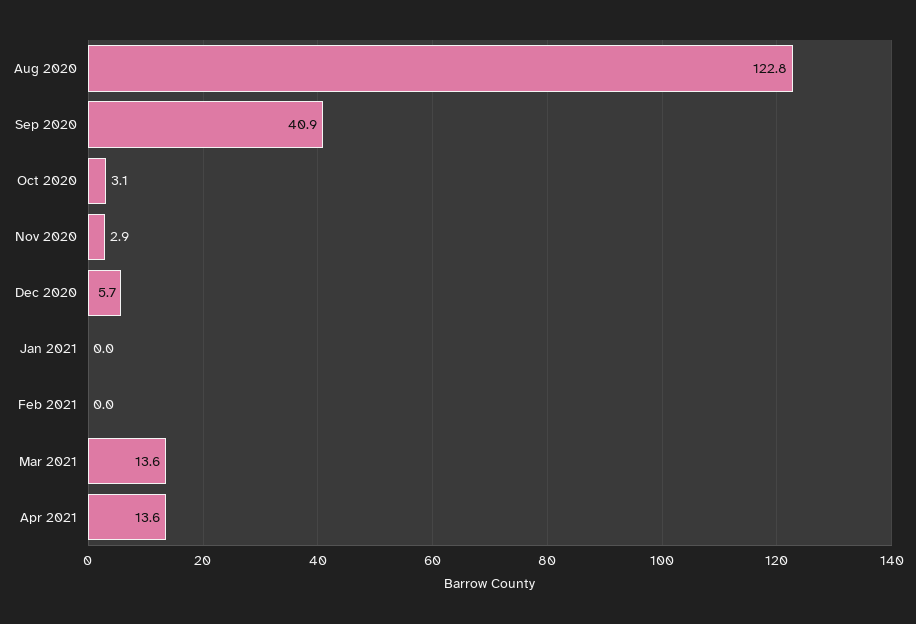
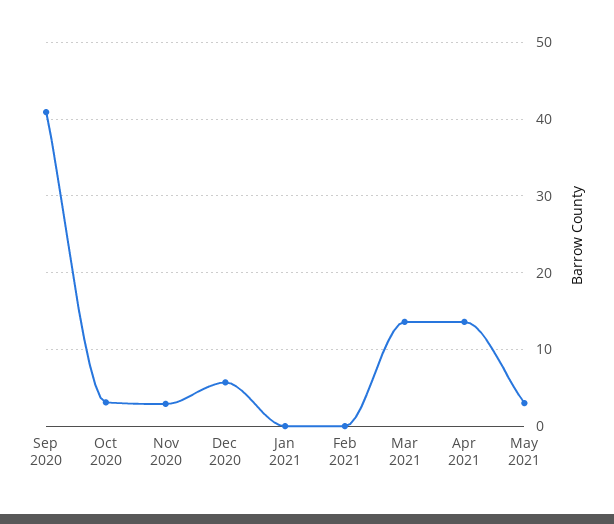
Aug 2020: 122.8 -> none
May 2021: none -> 3

